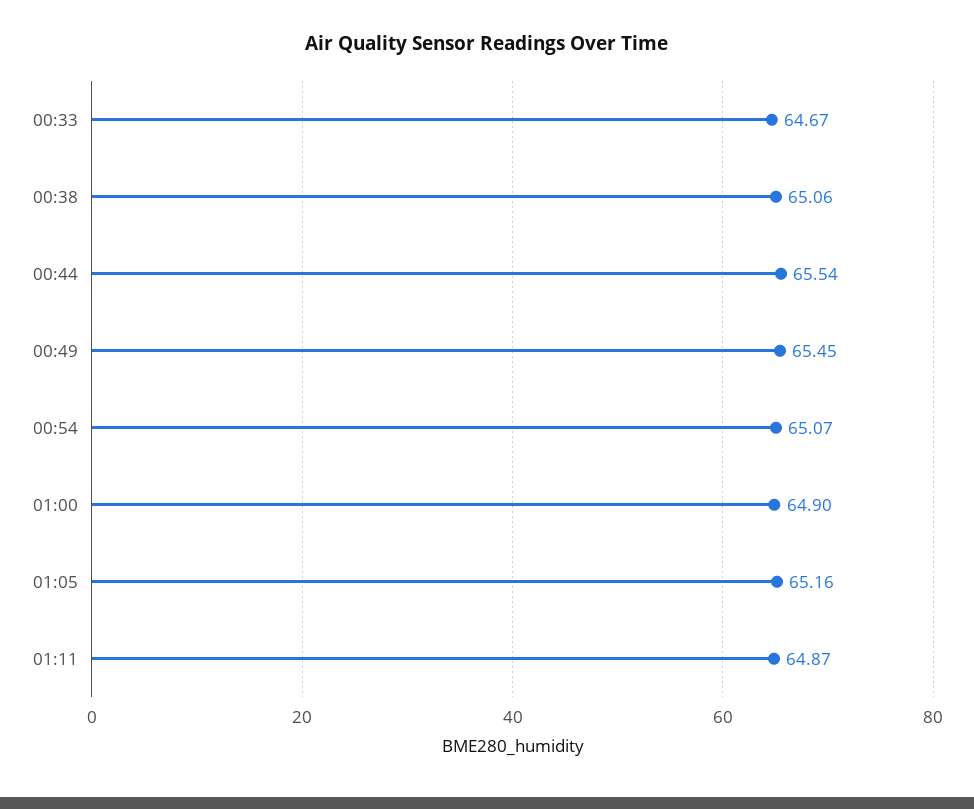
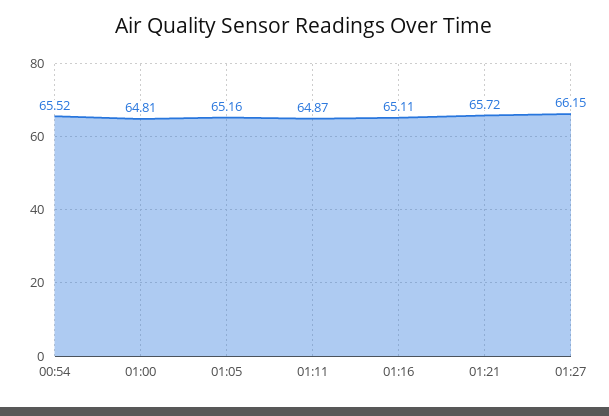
00:33: 64.67 -> none
00:38: 65.06 -> none
00:44: 65.54 -> none
00:49: 65.45 -> none
00:54: 65.07 -> 65.52
01:00: 64.9 -> 64.81
01:16: none -> 65.11
01:21: none -> 65.72
01:27: none -> 66.15

